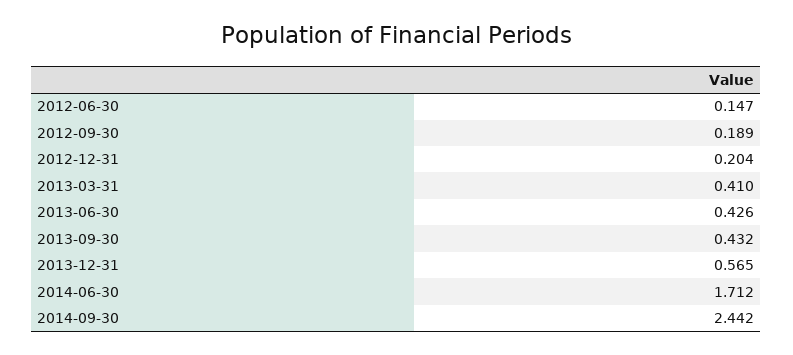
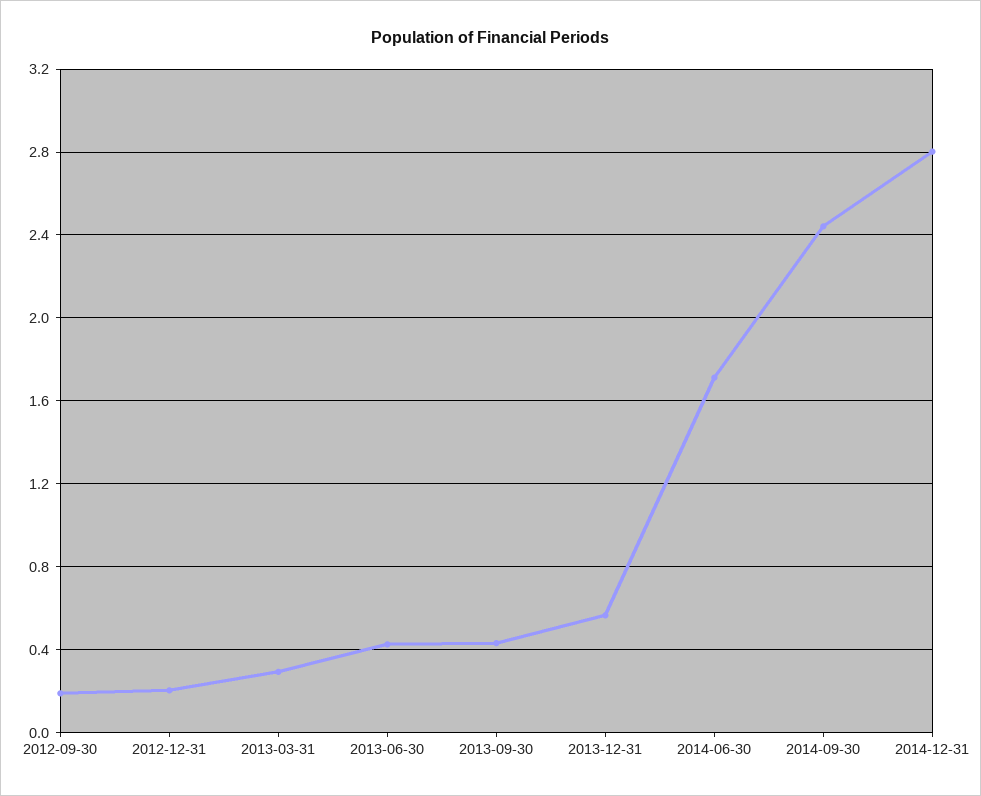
2012-06-30: 0.147 -> none
2013-03-31: 0.41 -> 0.3
2014-12-31: none -> 2.8

